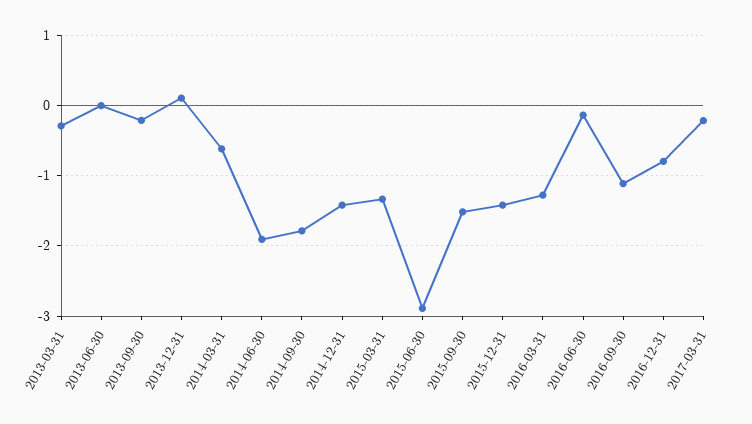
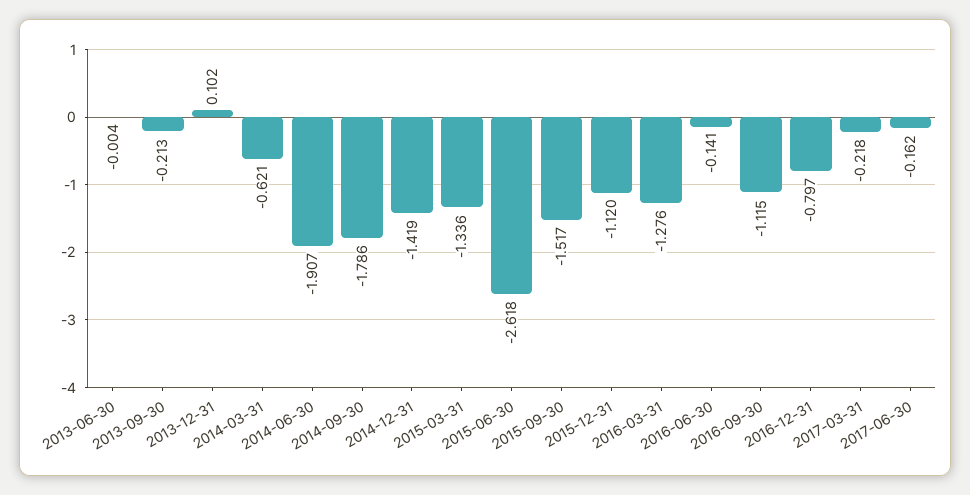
2013-03-31: -0.3 -> none
2015-06-30: -2.9 -> -2.618
2015-12-31: -1.4 -> -1.12
2017-06-30: none -> -0.162

